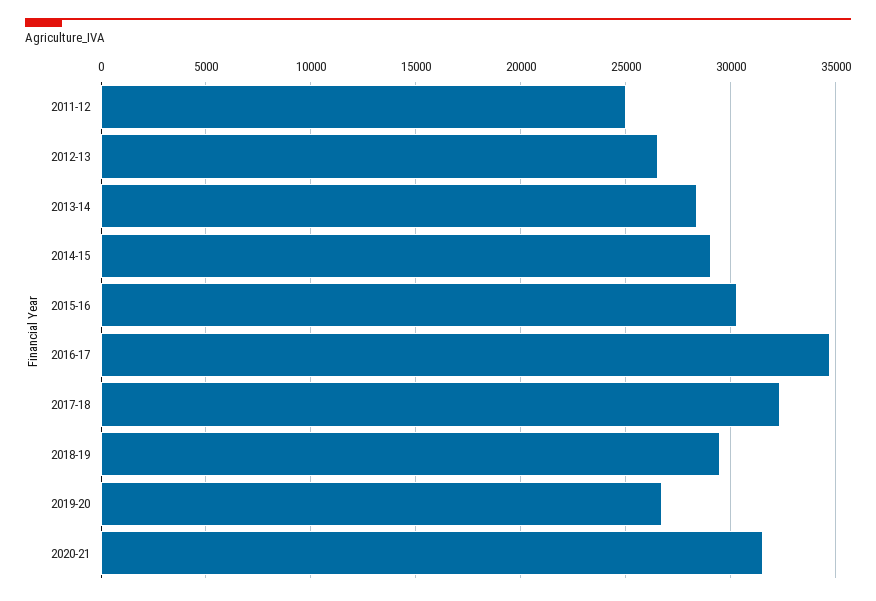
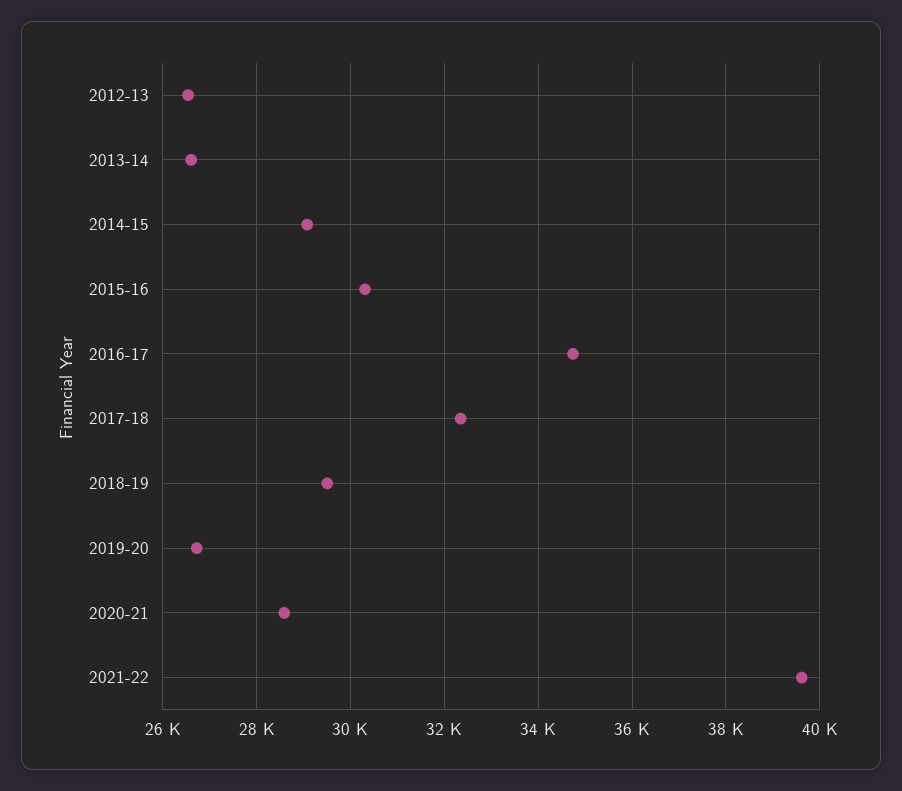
2011-12: 25000 -> none
2013-14: 28500 -> 26600
2020-21: 31500 -> 28600
2021-22: none -> 39600

